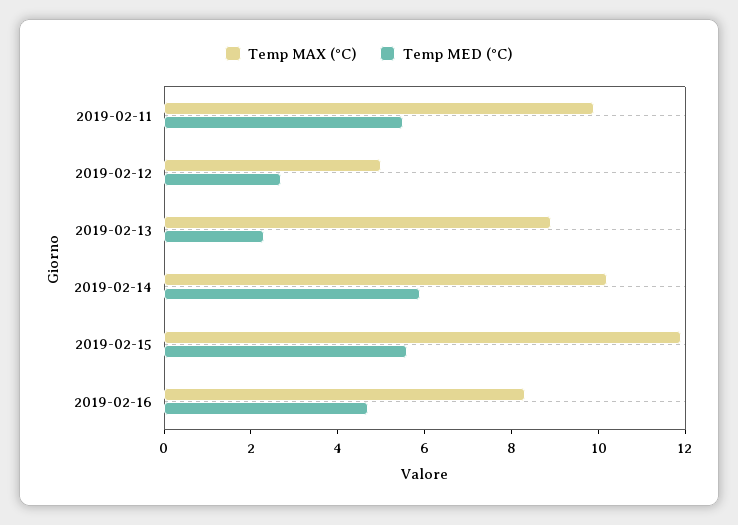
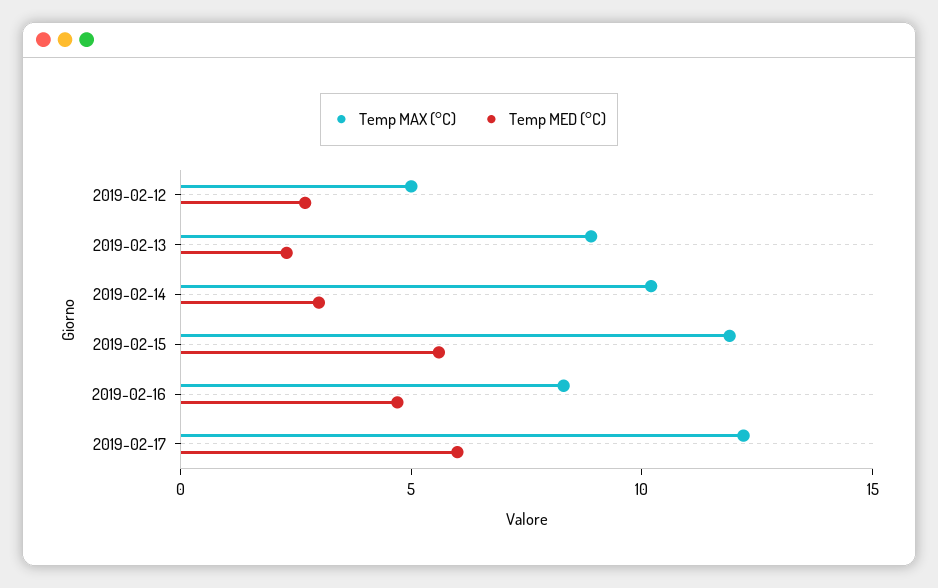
Temp MAX (°C), 2019-02-11: 10 -> none
Temp MED (°C), 2019-02-11: 5.5 -> none
Temp MED (°C), 2019-02-14: 6 -> 3
Temp MAX (°C), 2019-02-17: none -> 12
Temp MED (°C), 2019-02-17: none -> 6

